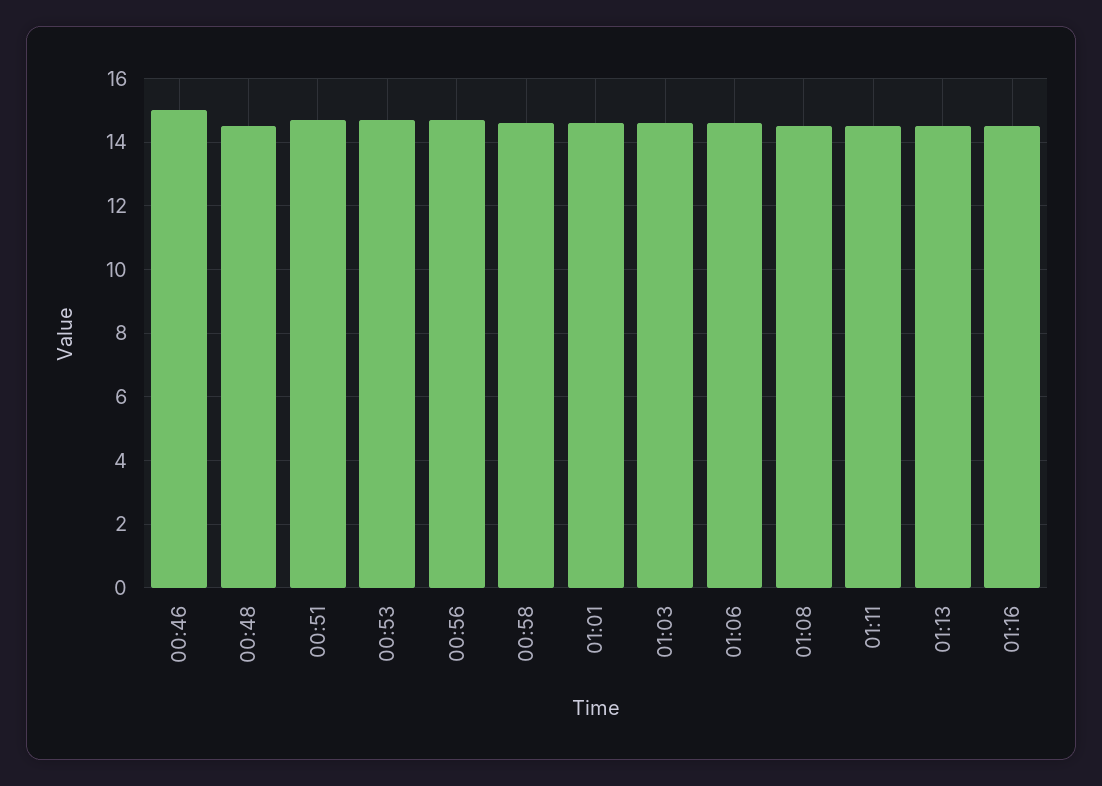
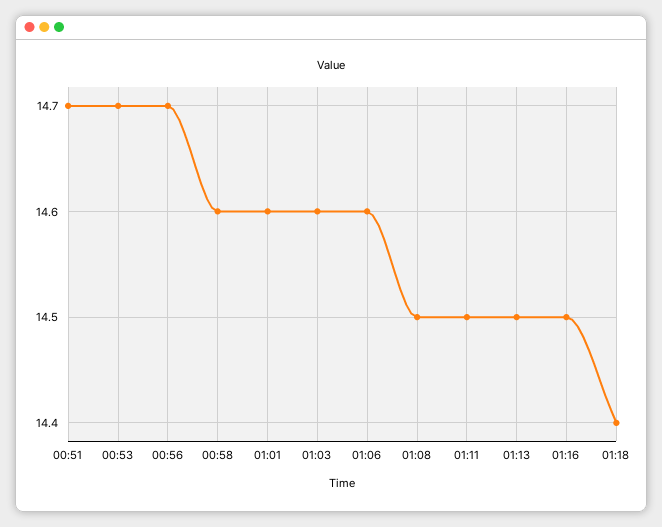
00:46: 15 -> none
00:48: 14.5 -> none
01:18: none -> 14.4

